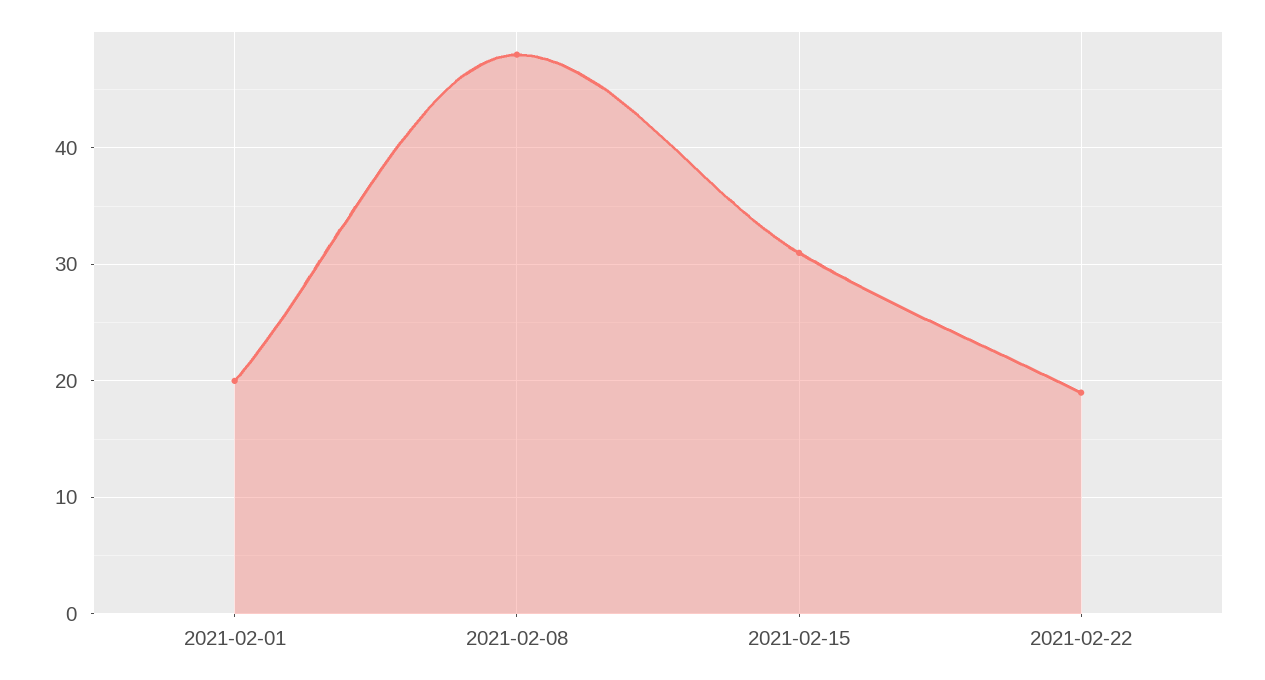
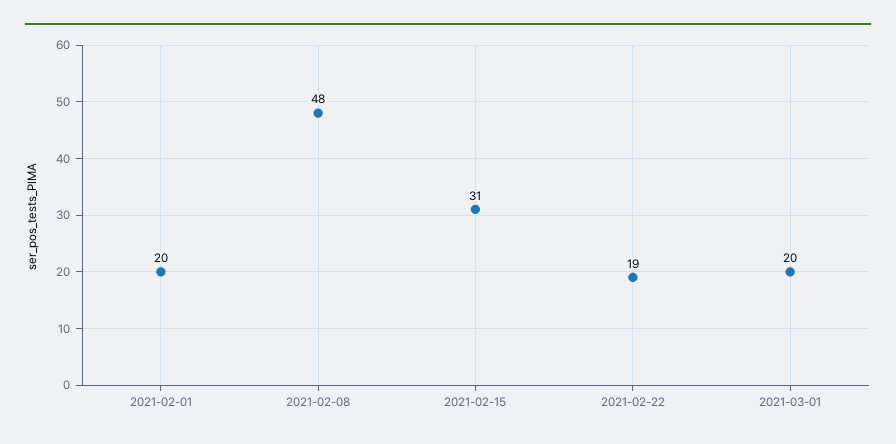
2021-03-01: none -> 20

